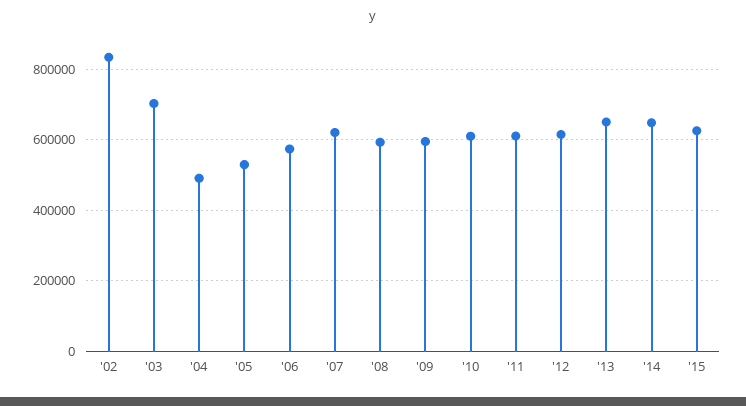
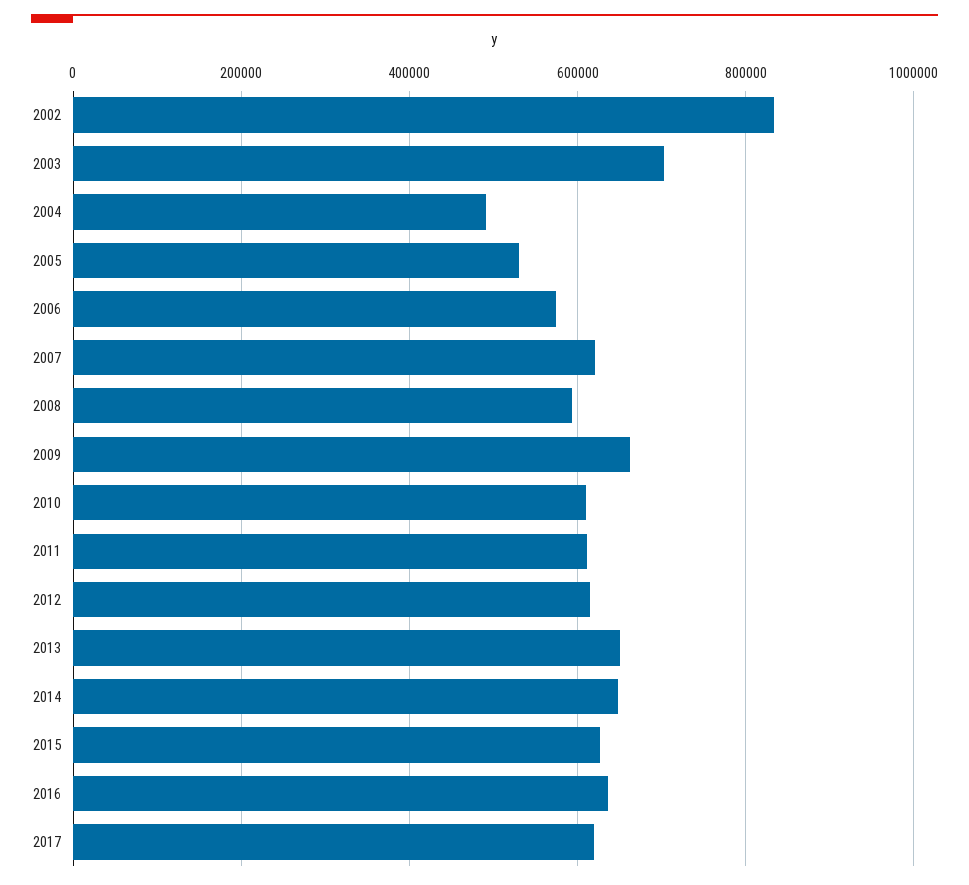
'09: 600000 -> 660000
2016: none -> 640000
2017: none -> 620000

